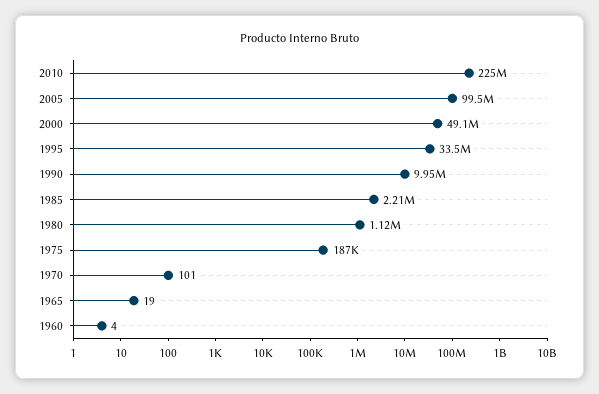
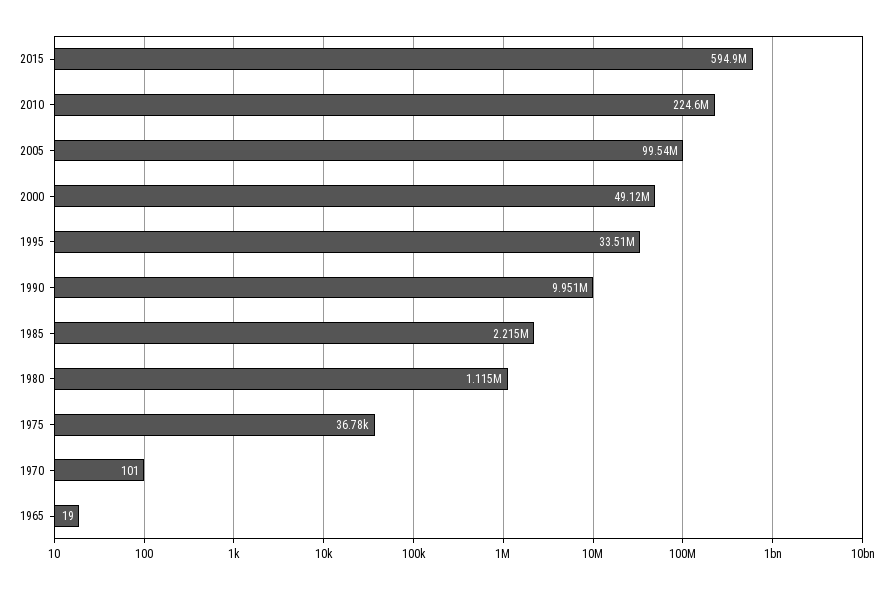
1975: 187000 -> 36780
1960: 4 -> none
2015: none -> 594900000

